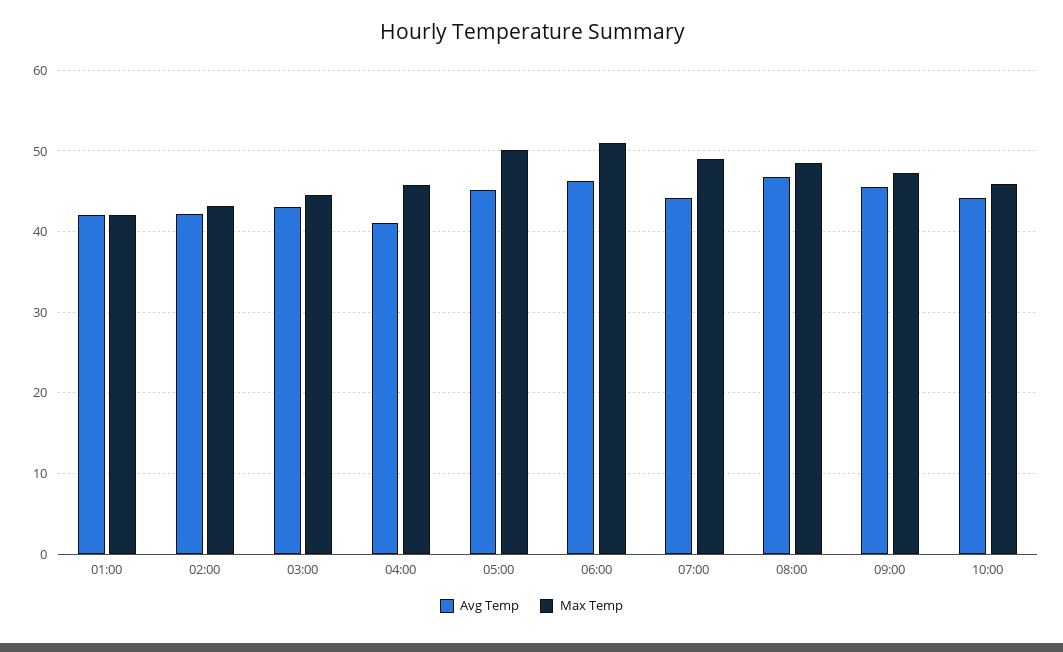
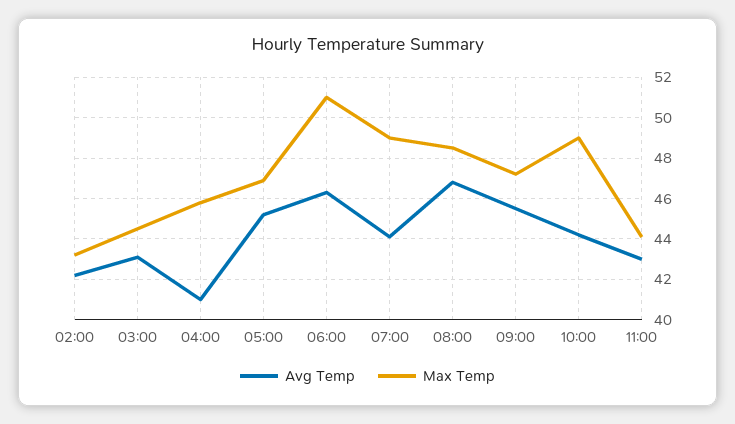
Avg Temp, 01:00: 42 -> none
Max Temp, 01:00: 42 -> none
Max Temp, 05:00: 50 -> 47
Max Temp, 10:00: 46 -> 49
Avg Temp, 11:00: none -> 43
Max Temp, 11:00: none -> 44

